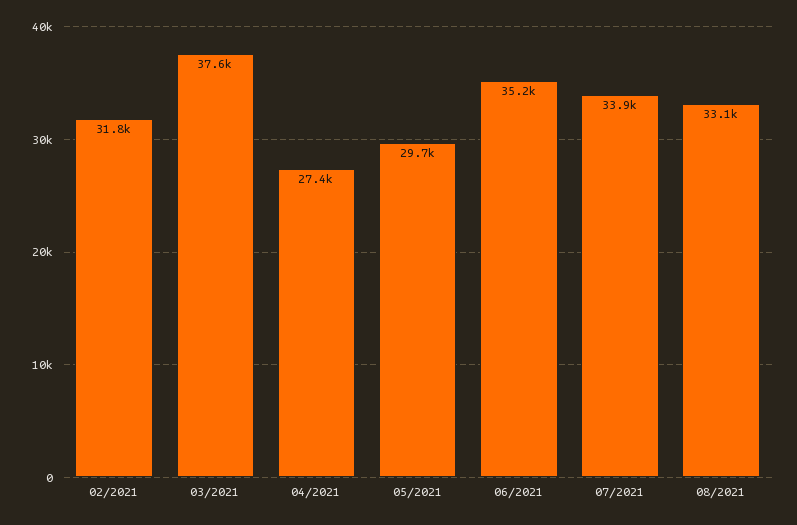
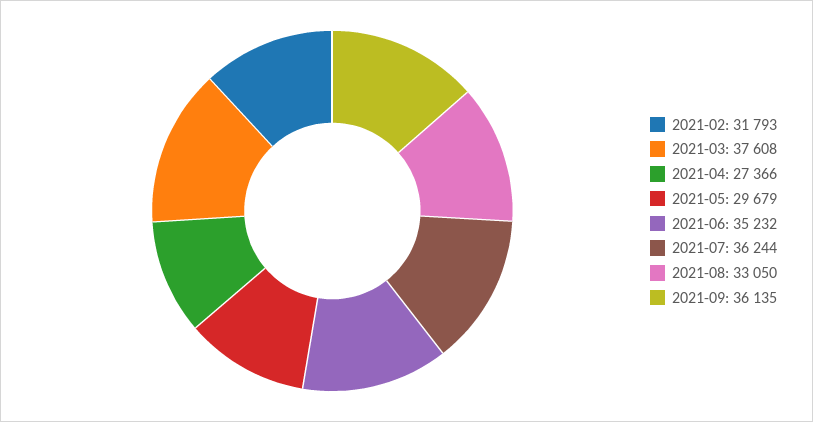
07/2021: 33900 -> 36244
2021-09: none -> 36135

